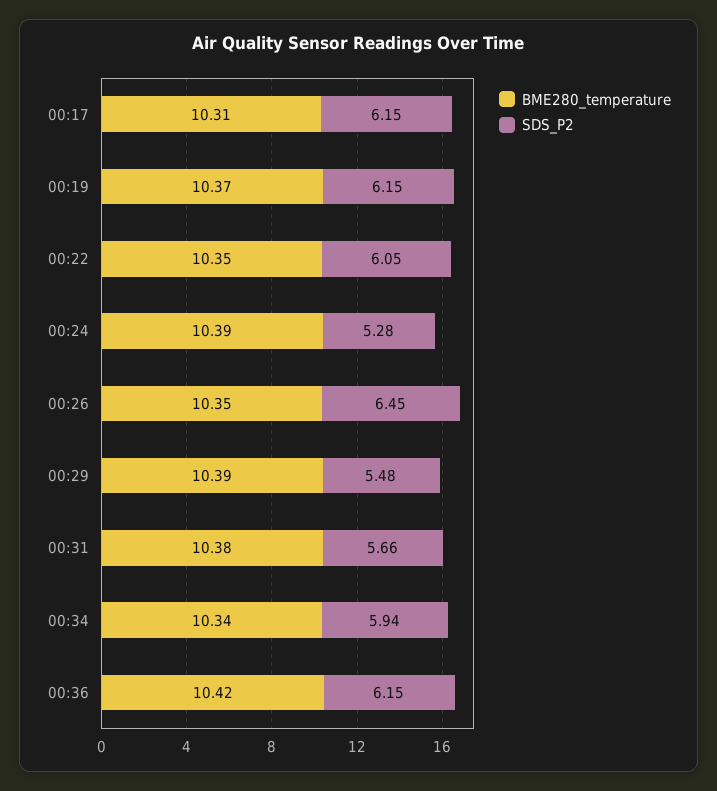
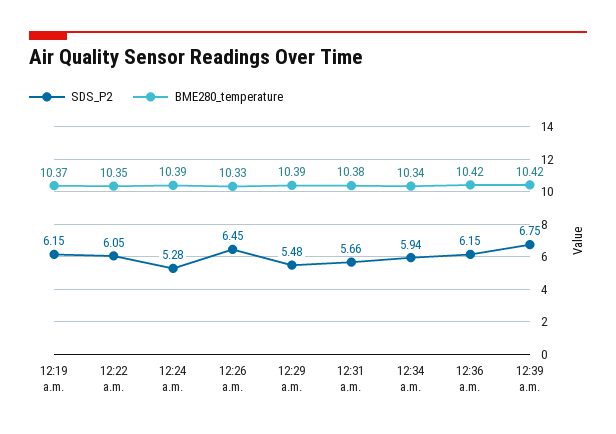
BME280_temperature, 00:17: 10.31 -> none
SDS_P2, 00:17: 6.15 -> none
BME280_temperature, 00:26: 10.35 -> 10.33
SDS_P2, 12:39 a.m.: none -> 6.75
BME280_temperature, 12:39 a.m.: none -> 10.42

